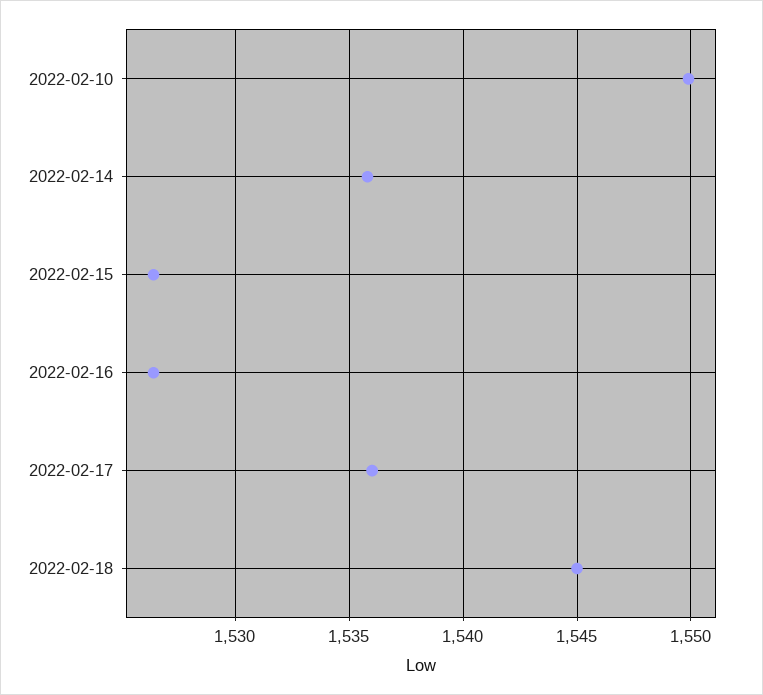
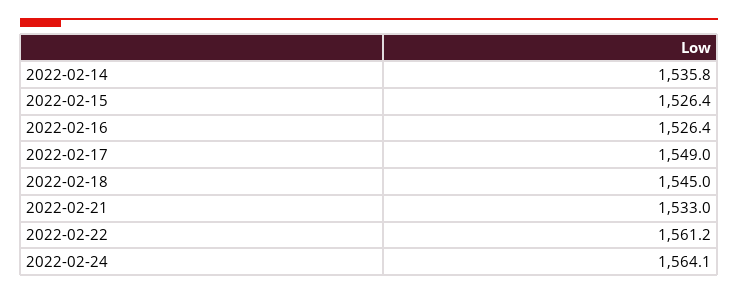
2022-02-10: 1550 -> none
2022-02-17: 1536 -> 1549
2022-02-21: none -> 1533
2022-02-22: none -> 1561.2
2022-02-24: none -> 1564.1

